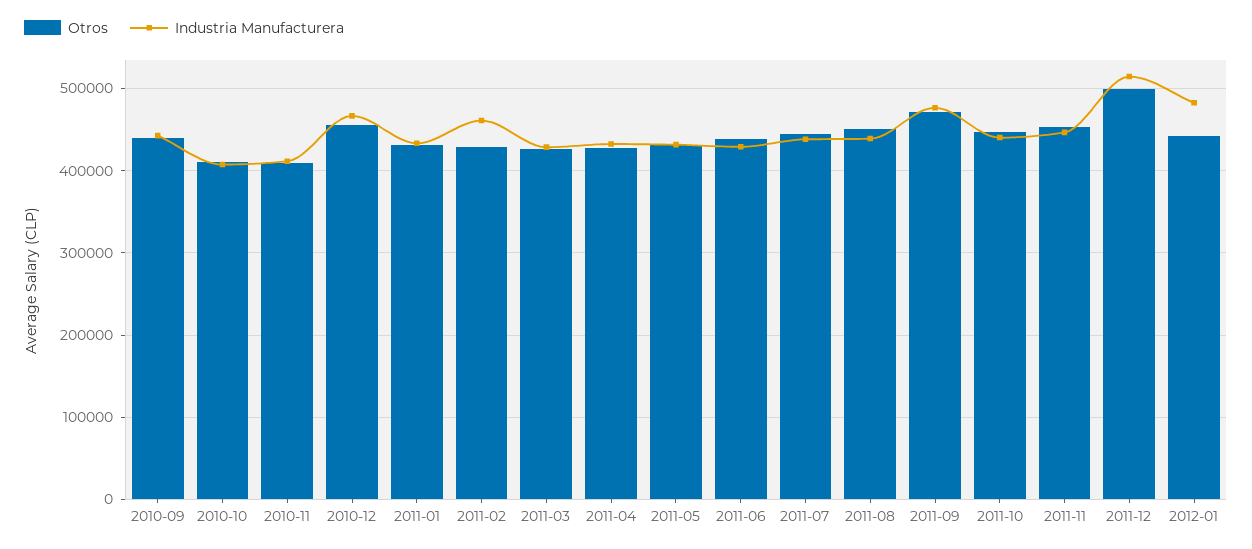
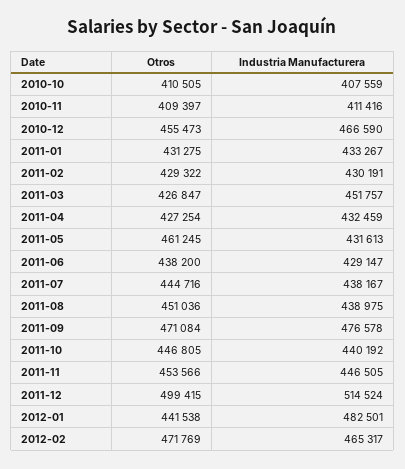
Otros, 2010-09: 440000 -> none
Industria Manufacturera, 2010-09: 440000 -> none
Industria Manufacturera, 2011-02: 460000 -> 430191
Industria Manufacturera, 2011-03: 430000 -> 451757
Otros, 2011-05: 430000 -> 461245
Otros, 2012-02: none -> 471769
Industria Manufacturera, 2012-02: none -> 465317

